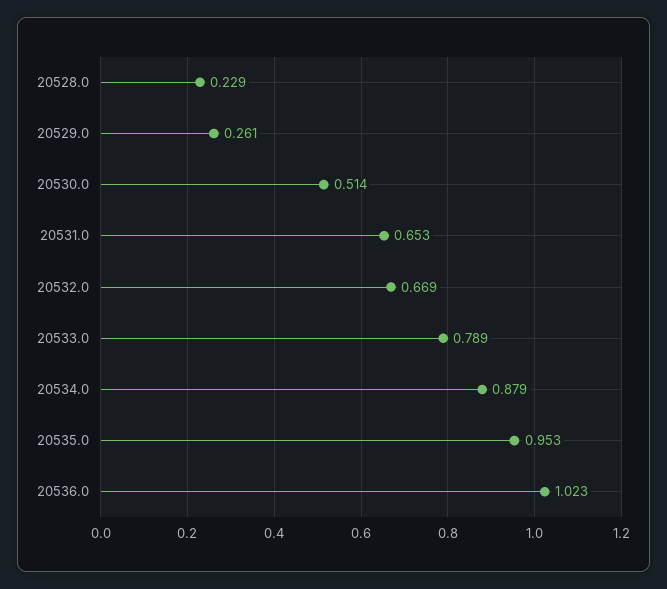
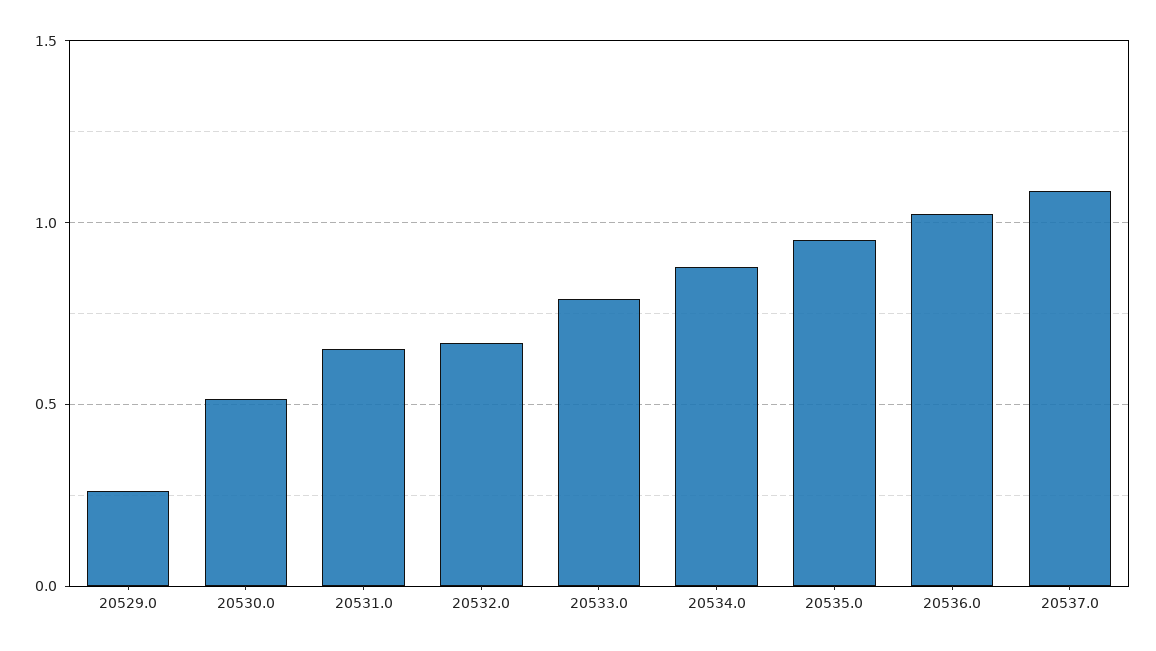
20528.0: 0.229 -> none
20537.0: none -> 1.1

